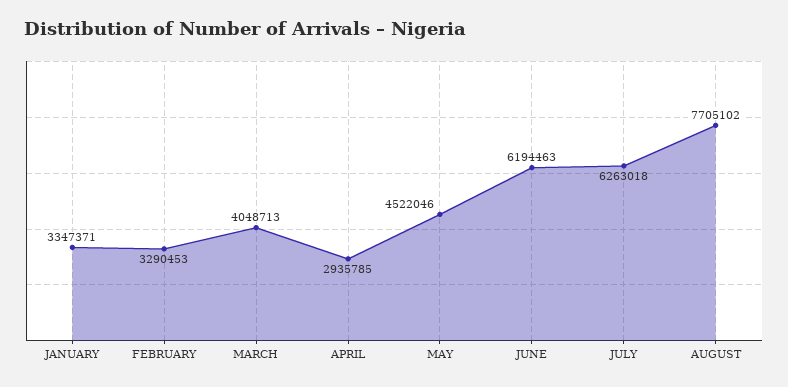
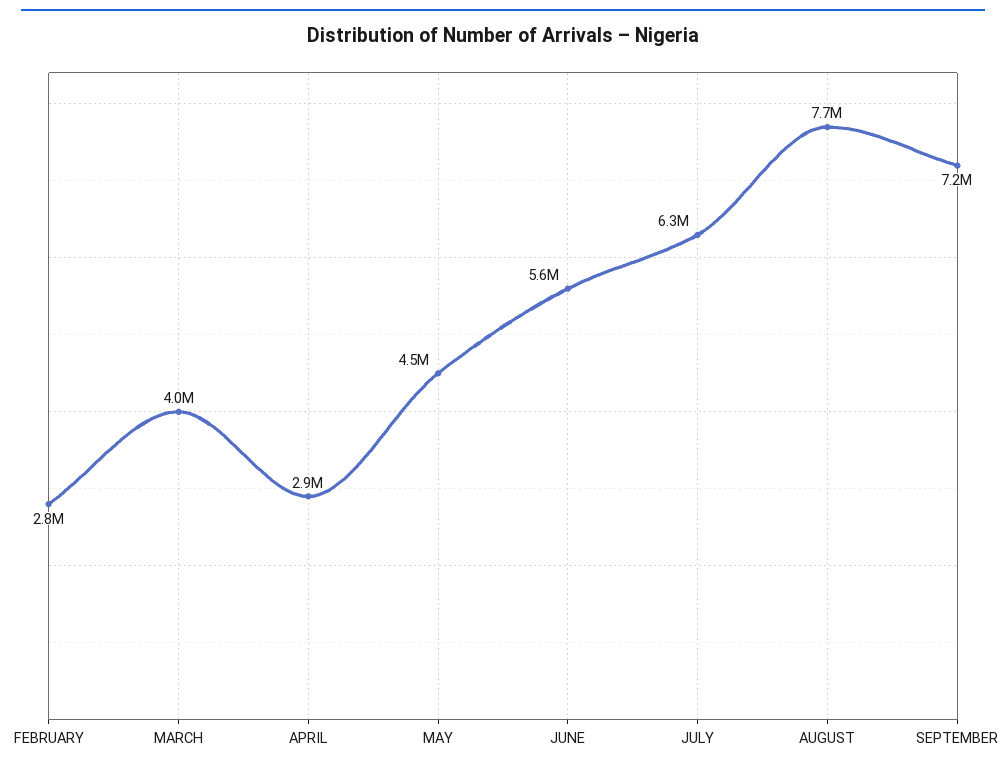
JANUARY: 3347371 -> none
FEBRUARY: 3290453 -> 2800000
JUNE: 6194463 -> 5600000
SEPTEMBER: none -> 7200000

